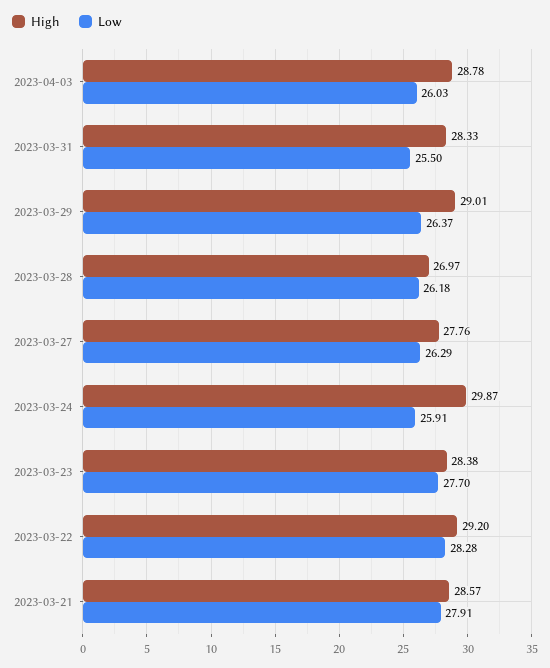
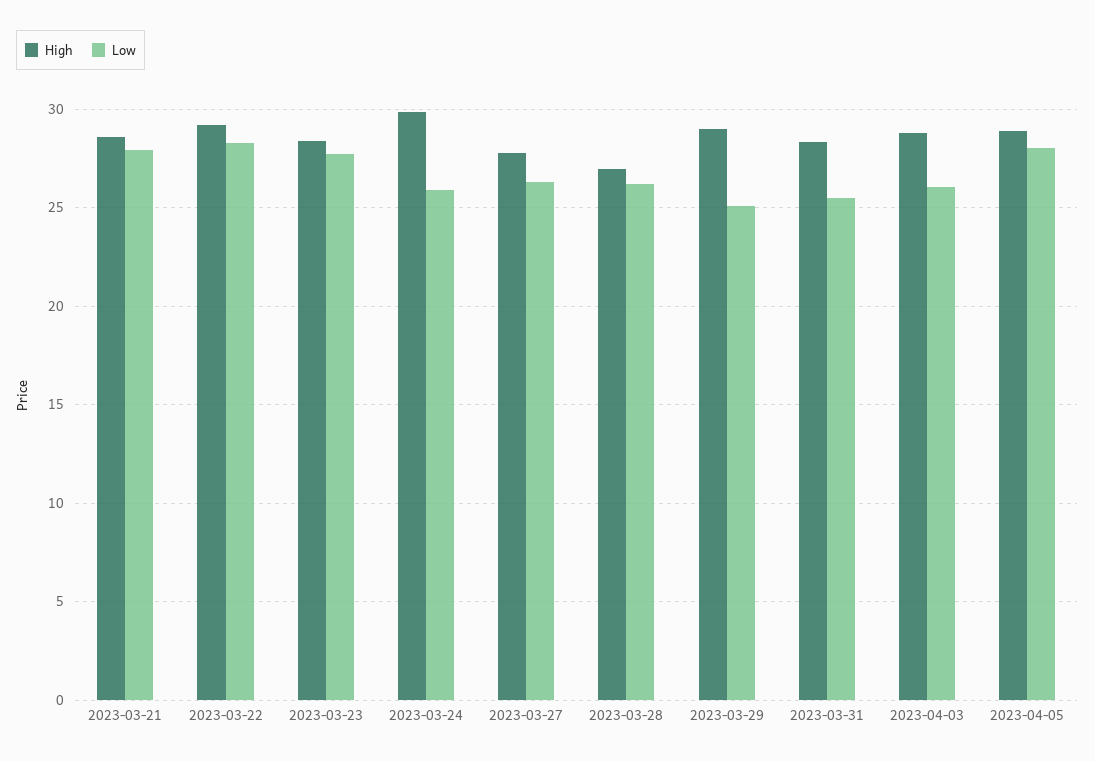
Low, 2023-03-29: 26.37 -> 25
High, 2023-04-05: none -> 29
Low, 2023-04-05: none -> 28

